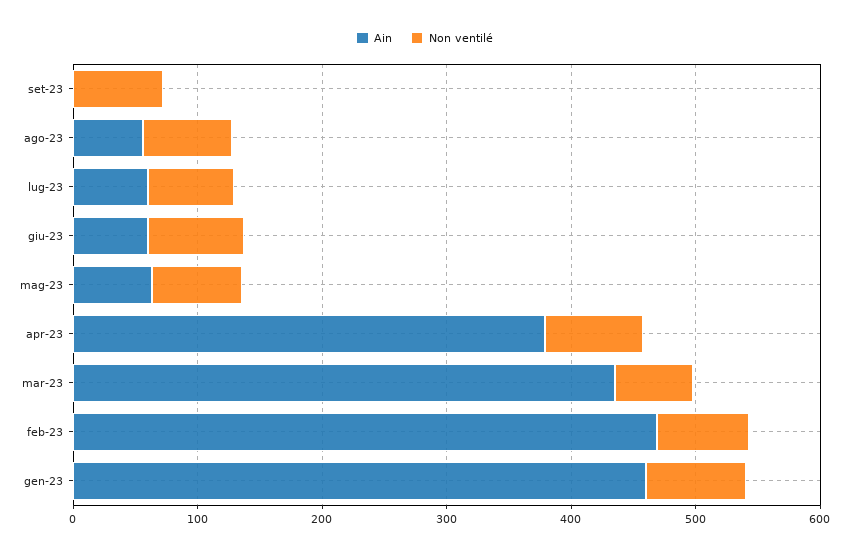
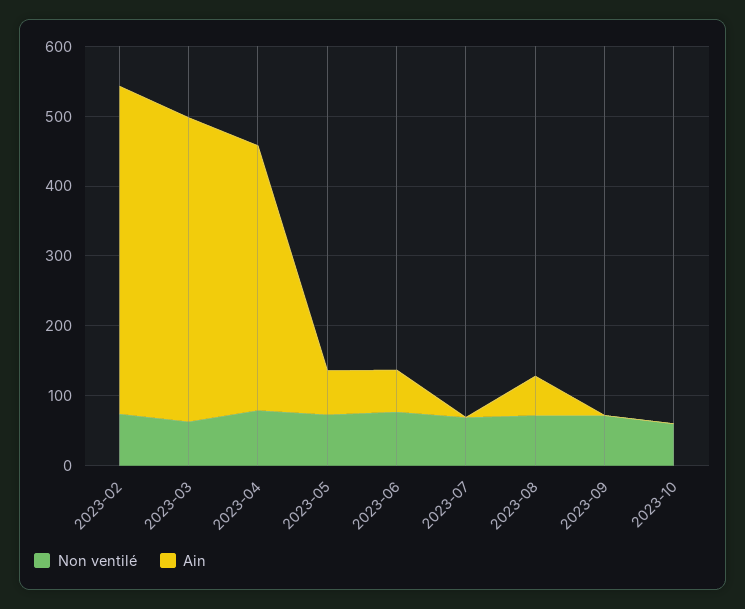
Ain, lug-23: 60 -> 0
Ain, gen-23: 460 -> none
Non ventilé, gen-23: 80 -> none
Non ventilé, 2023-10: none -> 60
Ain, 2023-10: none -> 0

